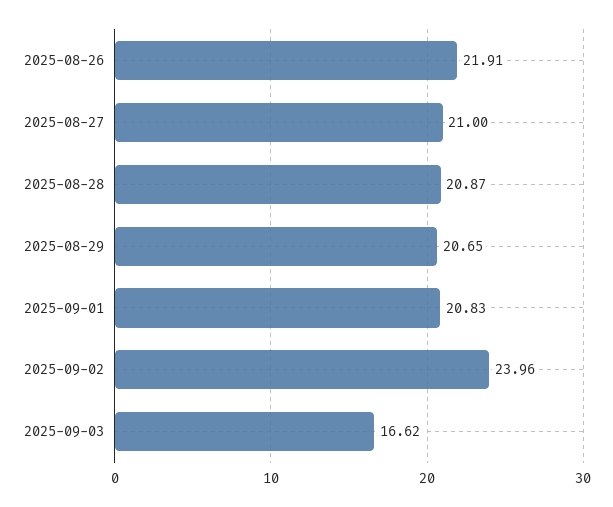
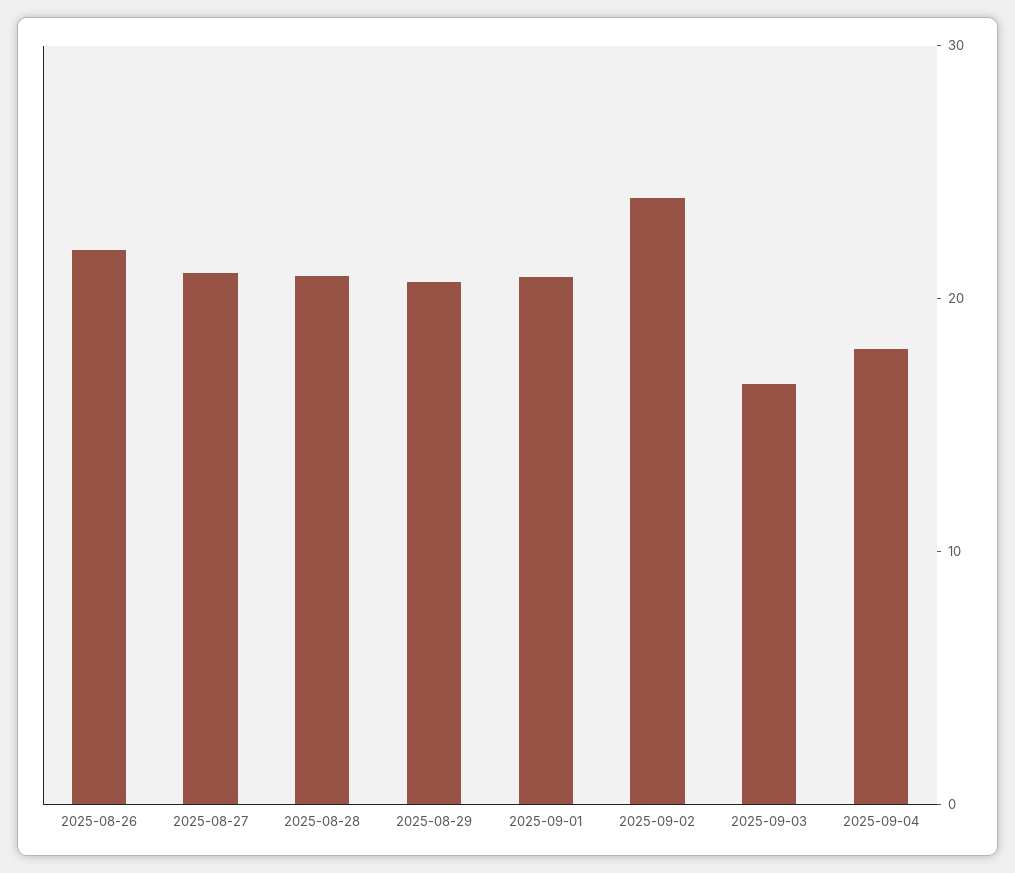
2025-09-04: none -> 18

